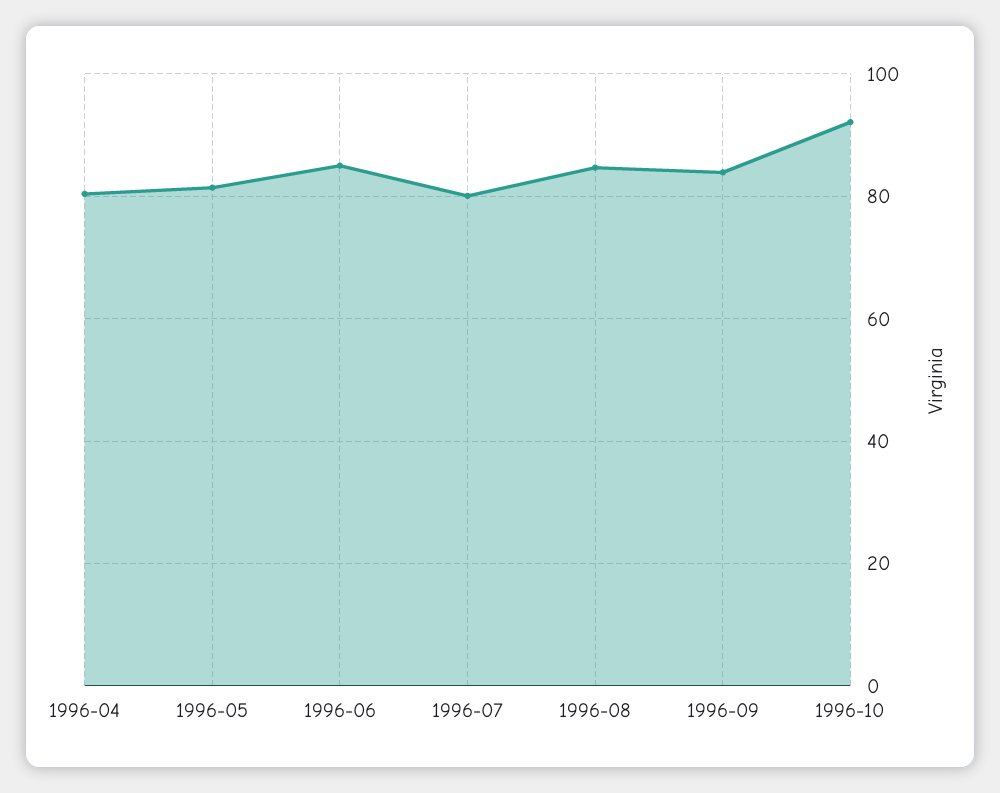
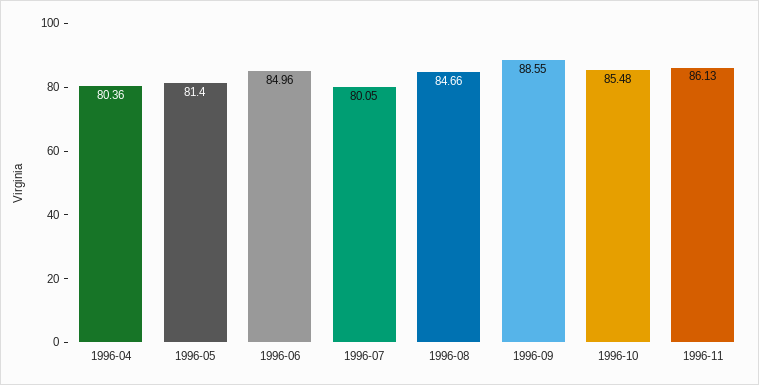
1996-09: 84 -> 88.55
1996-10: 92 -> 85.48
1996-11: none -> 86.13

